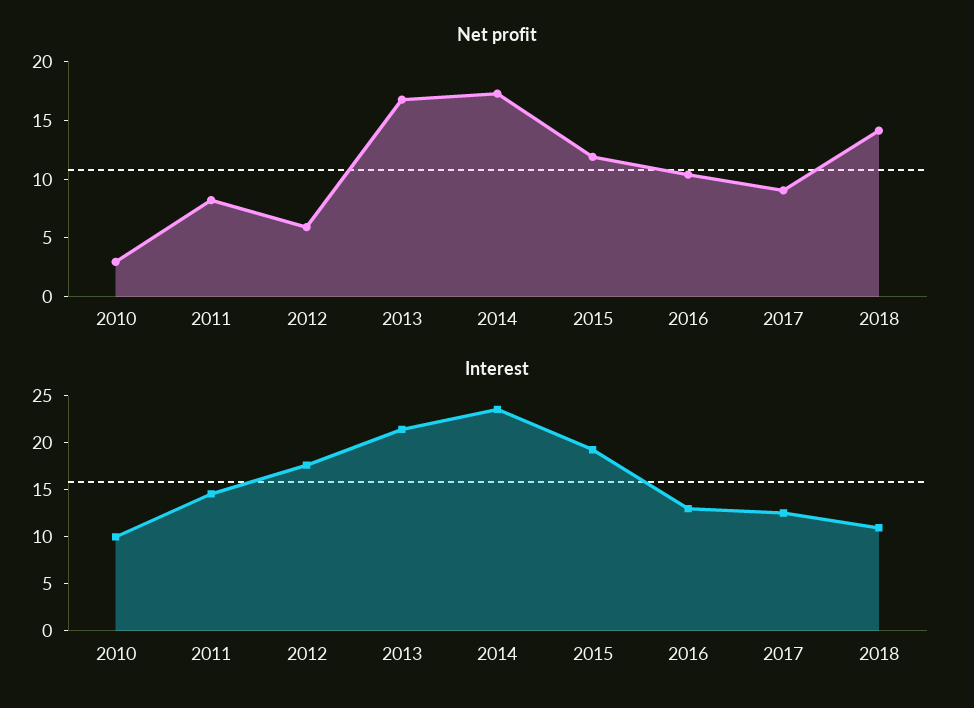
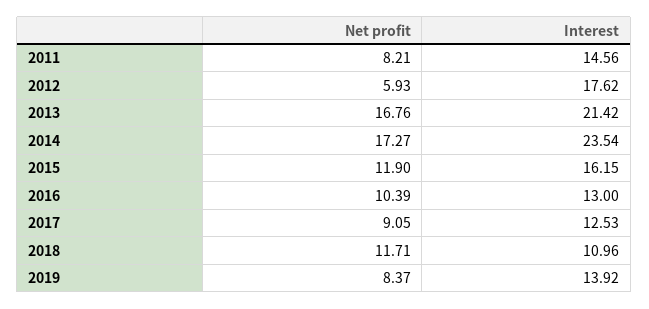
Net profit, 2010: 3 -> none
Net profit, 2018: 14 -> 11.71
Interest, 2010: 10 -> none
Interest, 2015: 19 -> 16.15
Net profit, 2019: none -> 8.37
Interest, 2019: none -> 13.92

